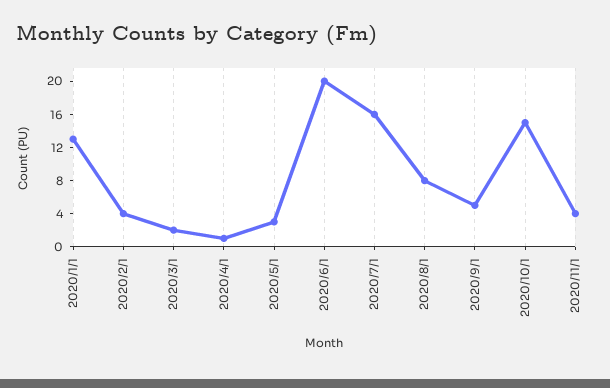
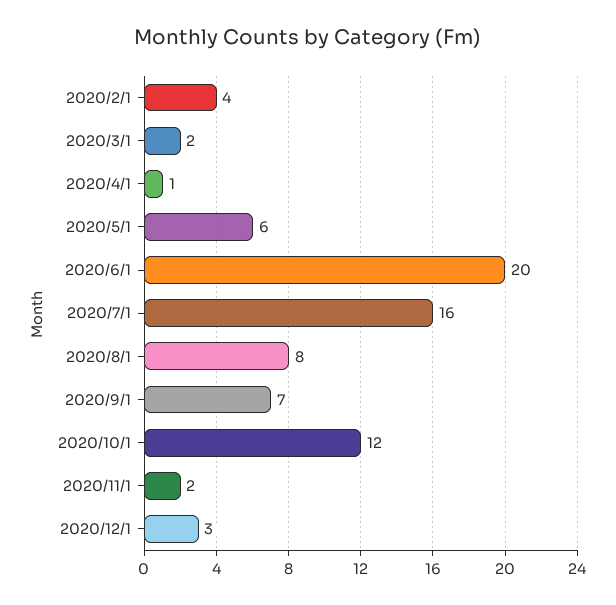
2020/1/1: 13 -> none
2020/5/1: 3 -> 6
2020/9/1: 5 -> 7
2020/10/1: 15 -> 12
2020/11/1: 4 -> 2
2020/12/1: none -> 3

